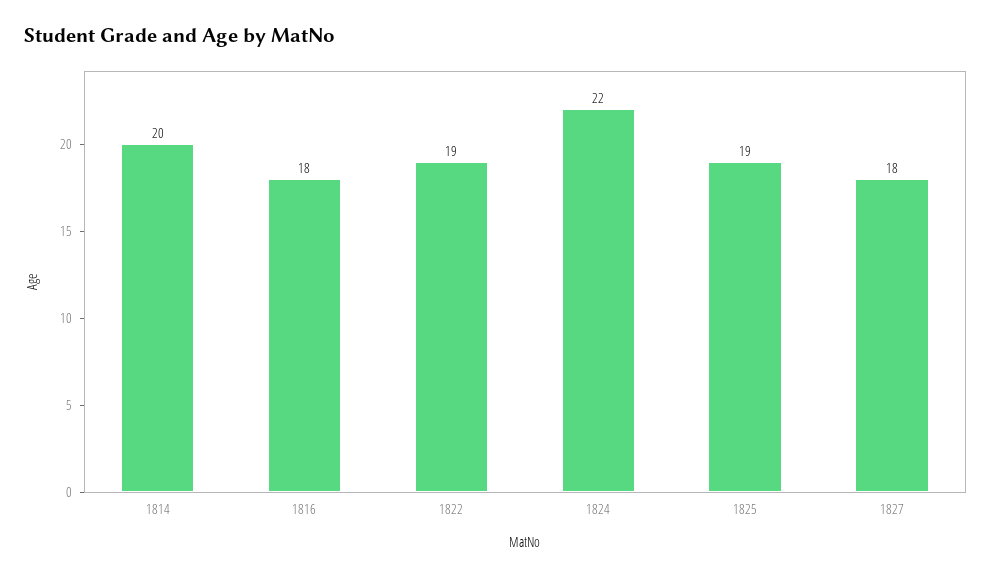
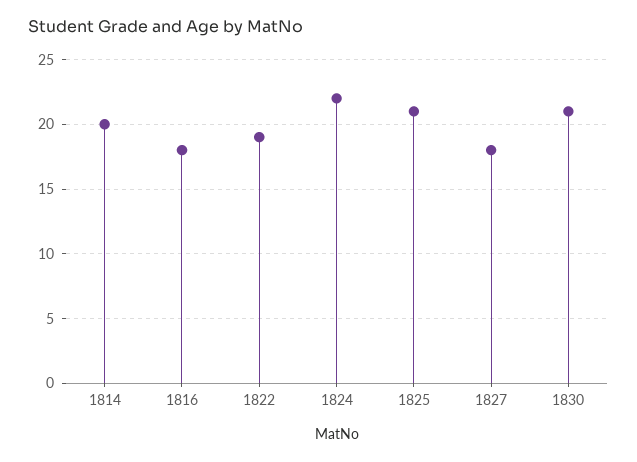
1825: 19 -> 21
1830: none -> 21

